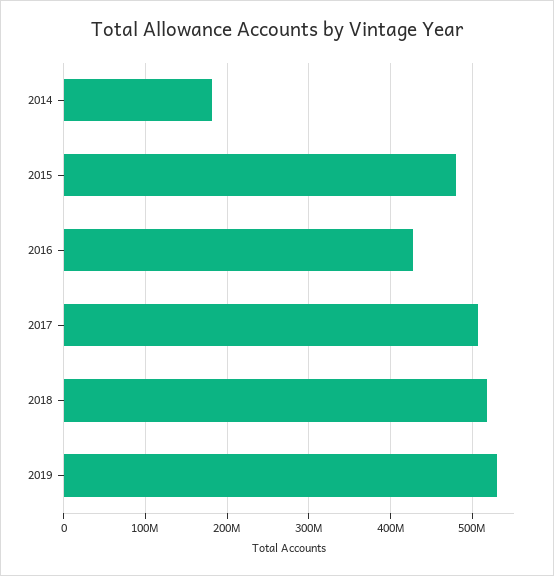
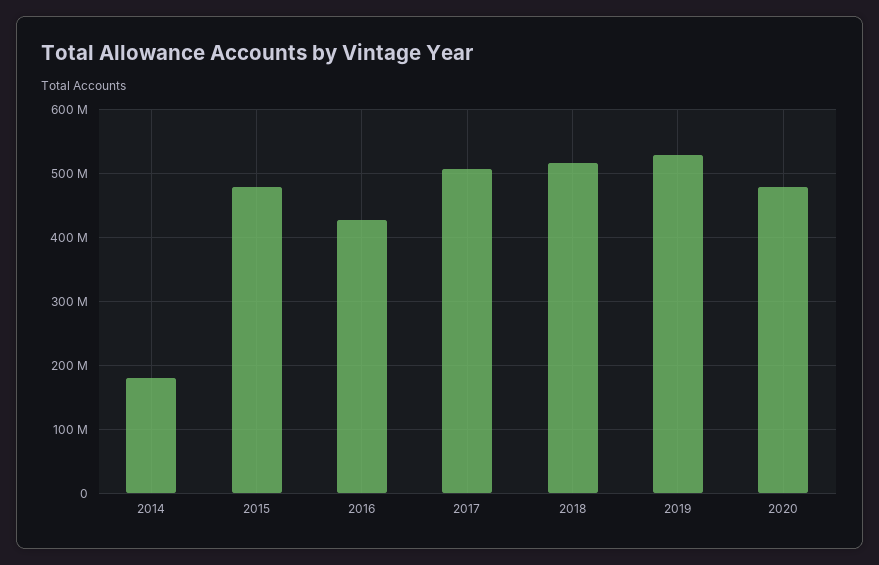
2020: none -> 480000000

